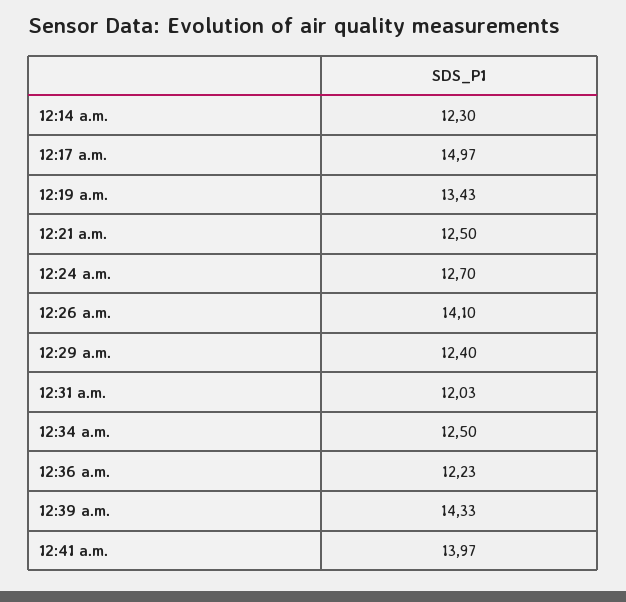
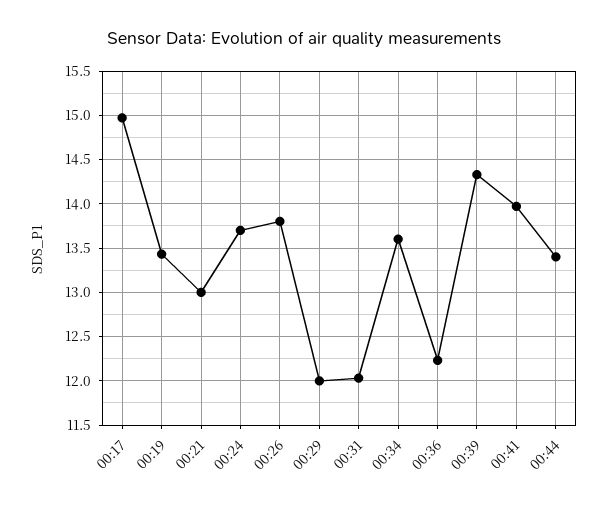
12:14 a.m.: 12.3 -> none
12:21 a.m.: 12.5 -> 13
12:24 a.m.: 12.7 -> 13.7
12:26 a.m.: 14.1 -> 13.8
12:29 a.m.: 12.4 -> 12
12:34 a.m.: 12.5 -> 13.6
00:44: none -> 13.4

